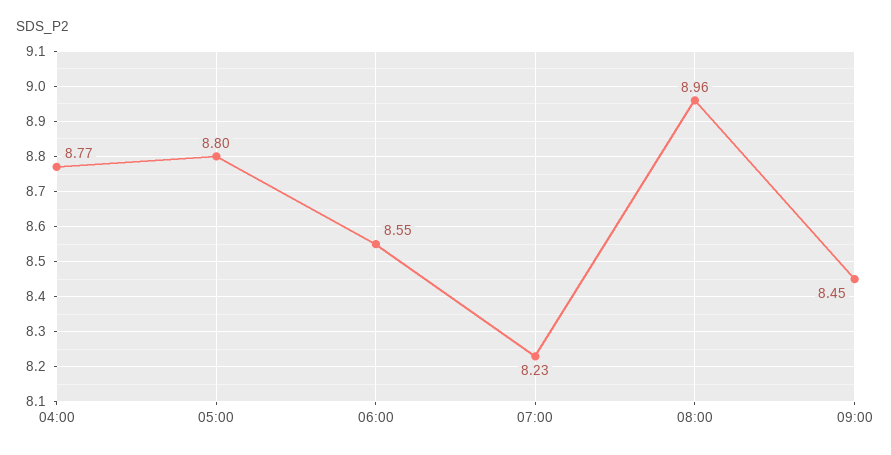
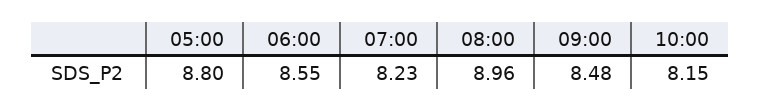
04:00: 8.77 -> none
09:00: 8.45 -> 8.48
10:00: none -> 8.15

